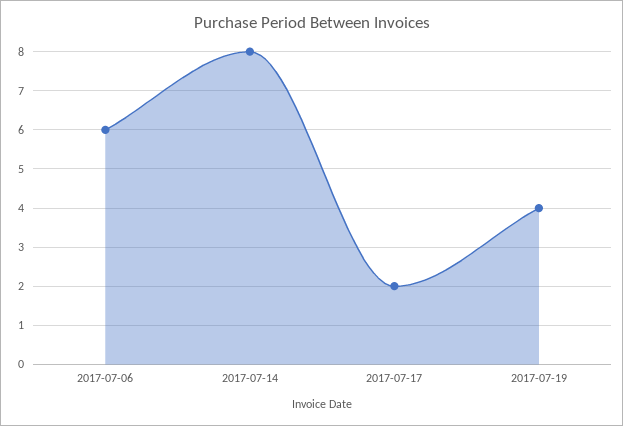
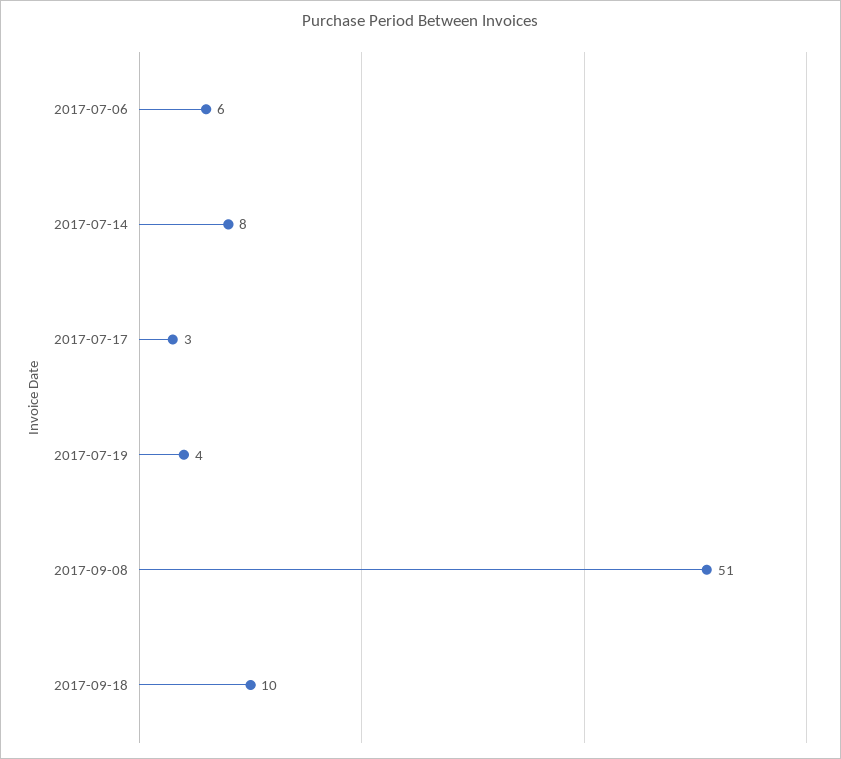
2017-07-17: 2 -> 3
2017-09-08: none -> 51
2017-09-18: none -> 10

